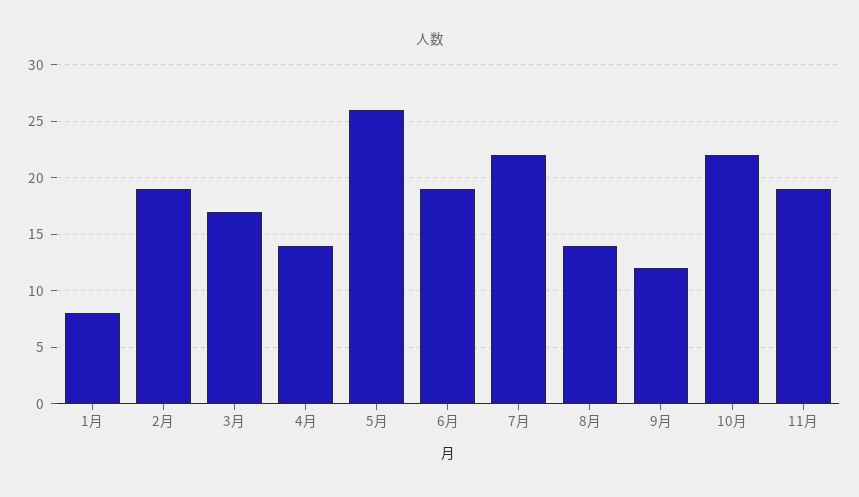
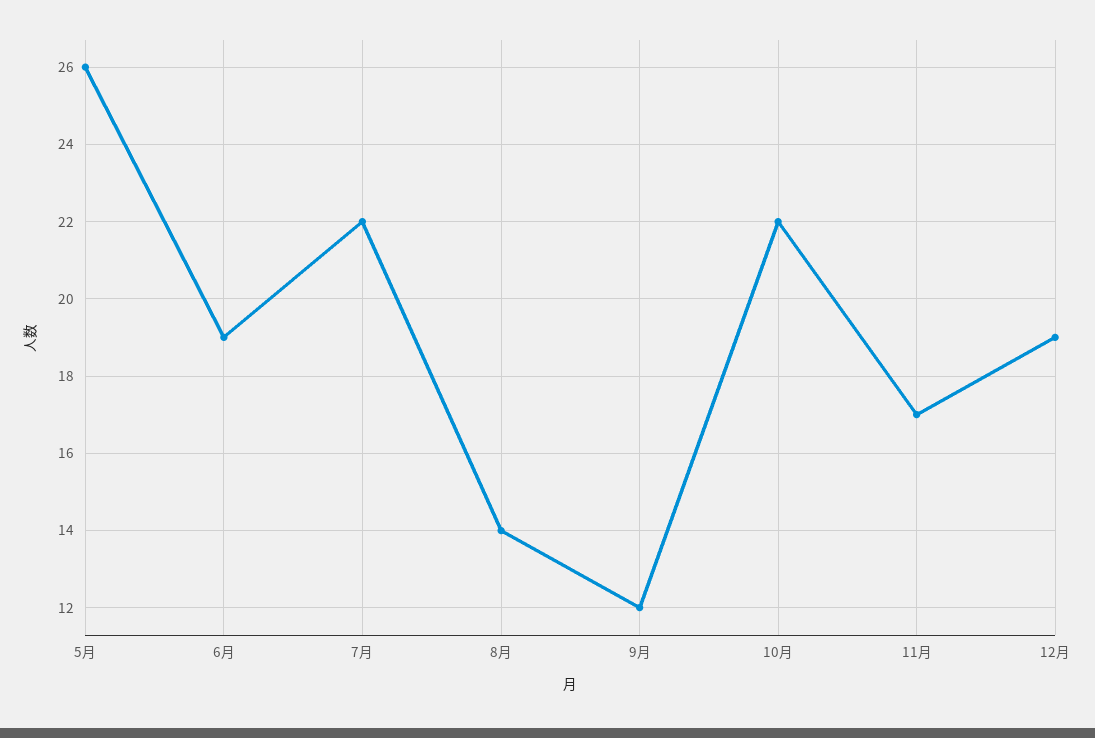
1月: 8 -> none
2月: 19 -> none
3月: 17 -> none
4月: 14 -> none
11月: 19 -> 17
12月: none -> 19

